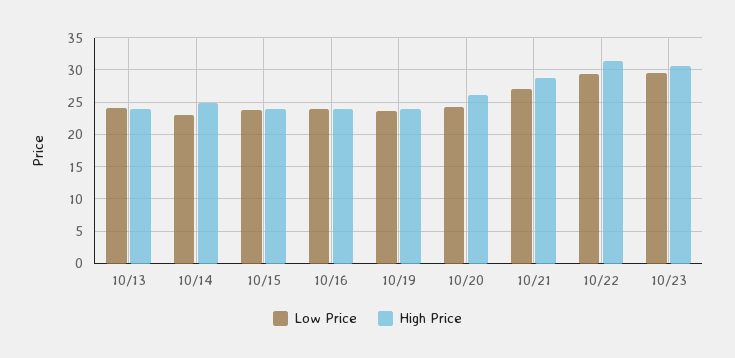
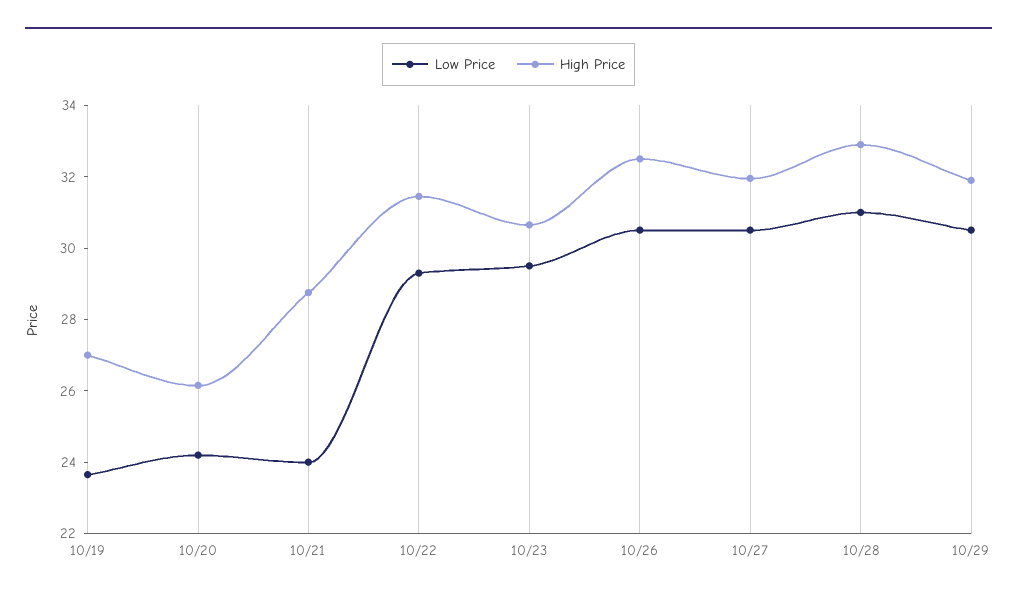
Low Price, 10/13: 24 -> none
High Price, 10/13: 24 -> none
Low Price, 10/14: 23 -> none
High Price, 10/14: 25 -> none
Low Price, 10/15: 24 -> none
High Price, 10/15: 24 -> none
Low Price, 10/16: 24 -> none
High Price, 10/16: 24 -> none
High Price, 10/19: 24 -> 27
Low Price, 10/21: 27 -> 24
Low Price, 10/26: none -> 30.5
High Price, 10/26: none -> 32.5
Low Price, 10/27: none -> 30.5
High Price, 10/27: none -> 32
Low Price, 10/28: none -> 31
High Price, 10/28: none -> 33
Low Price, 10/29: none -> 30.5
High Price, 10/29: none -> 32

